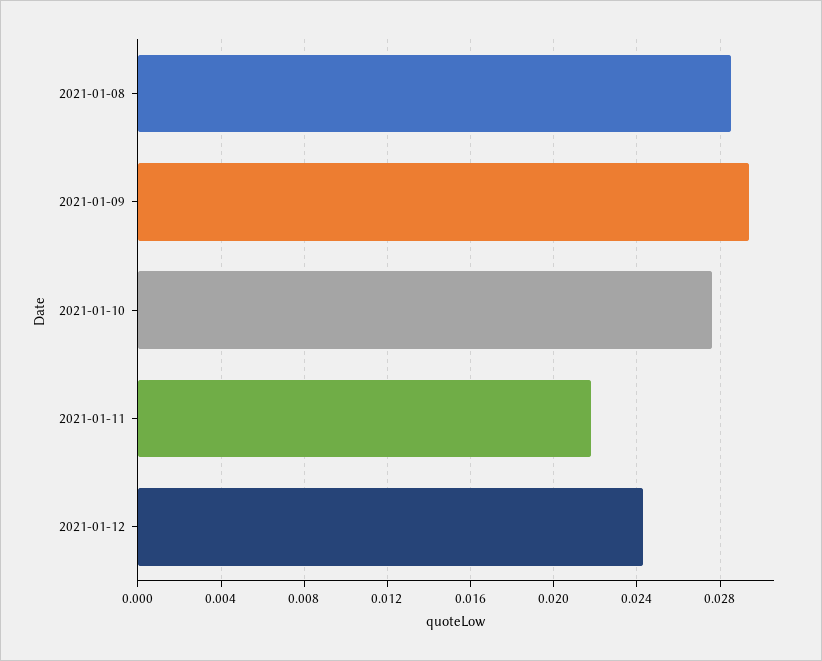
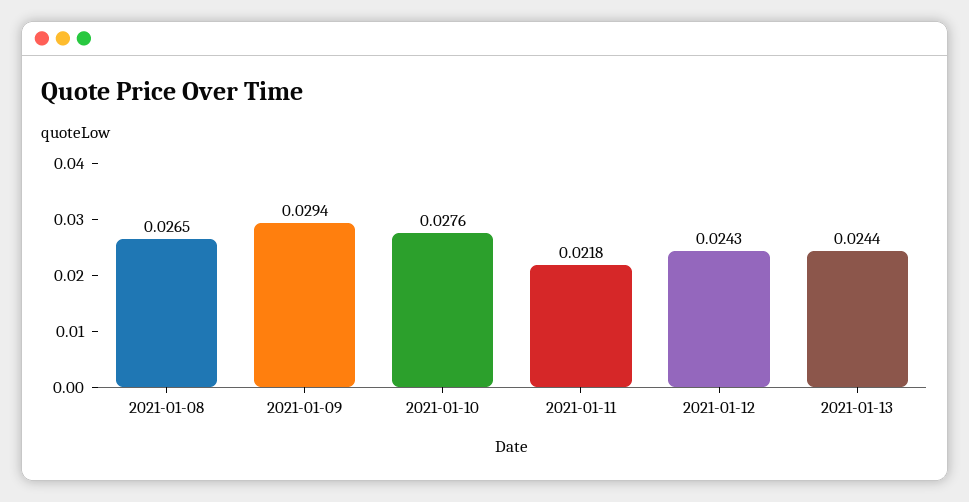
2021-01-08: 0.0285 -> 0.0265
2021-01-13: none -> 0.0244

